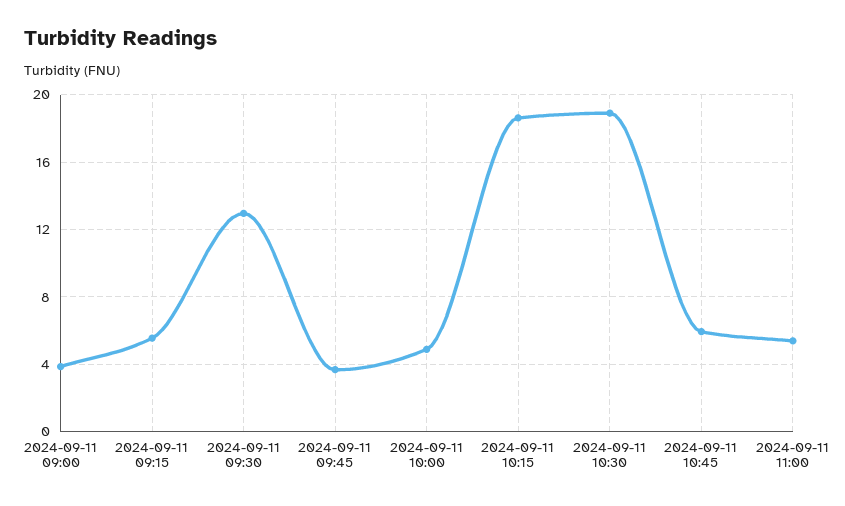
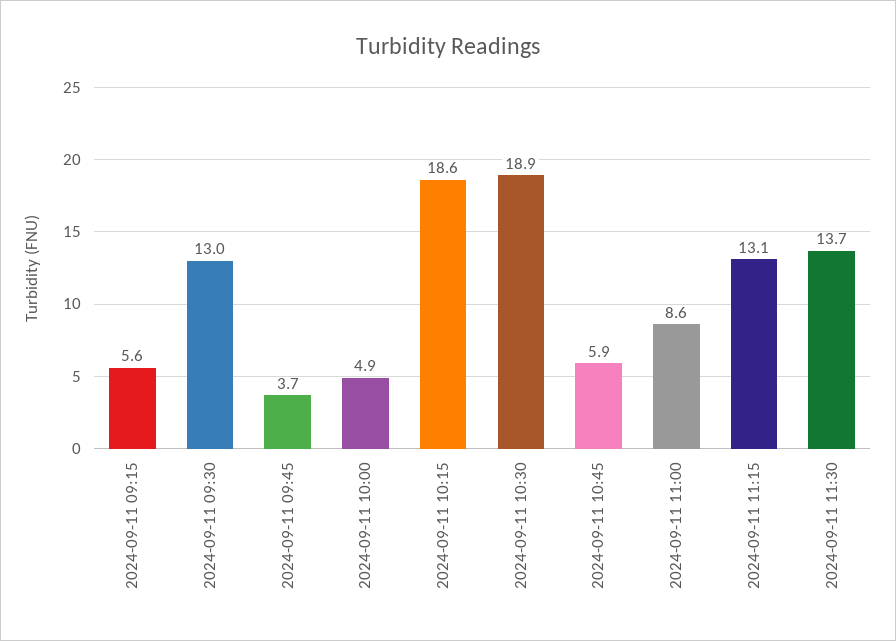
2024-09-11 09:00: 4 -> none
2024-09-11 11:00: 5.5 -> 8.6
2024-09-11 11:15: none -> 13.1
2024-09-11 11:30: none -> 13.7

